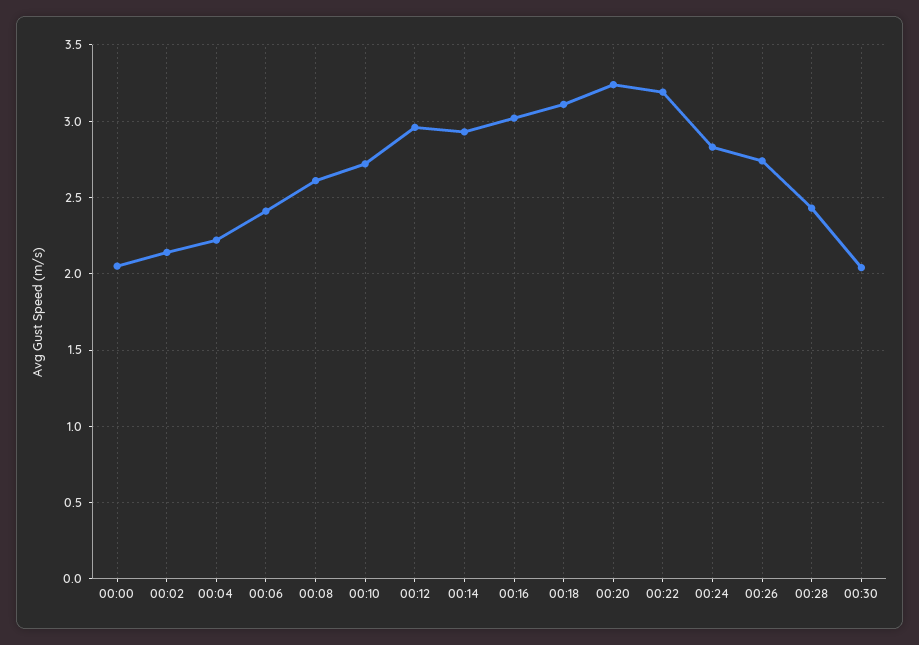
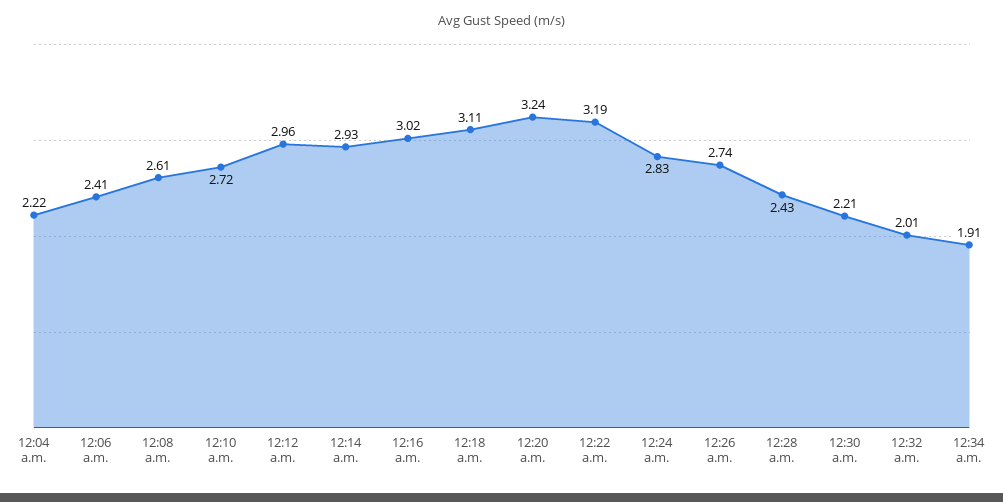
00:00: 2.05 -> none
00:02: 2.15 -> none
00:30: 2.05 -> 2.21
12:32 a.m.: none -> 2.01
12:34 a.m.: none -> 1.91

